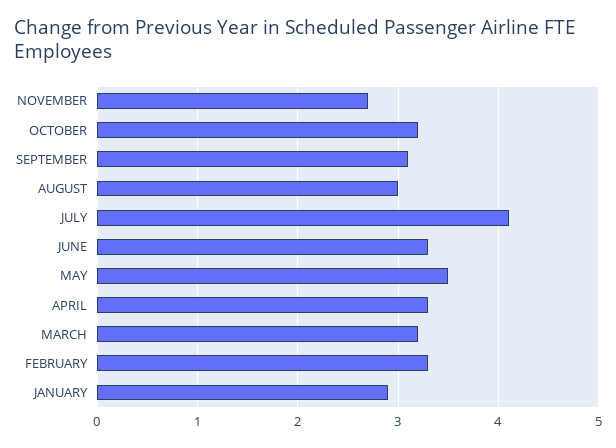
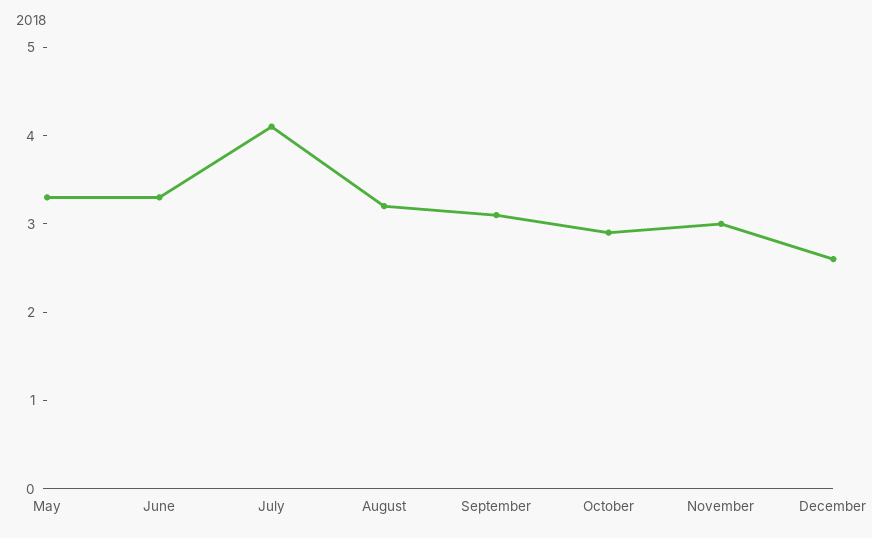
NOVEMBER: 2.7 -> 3
OCTOBER: 3.2 -> 2.9
AUGUST: 3 -> 3.2
MAY: 3.5 -> 3.3
APRIL: 3.3 -> none
MARCH: 3.2 -> none
FEBRUARY: 3.3 -> none
JANUARY: 2.9 -> none
December: none -> 2.6

